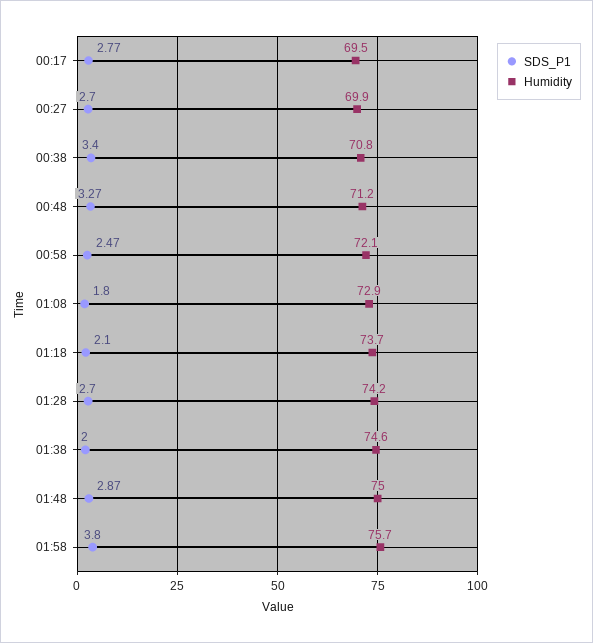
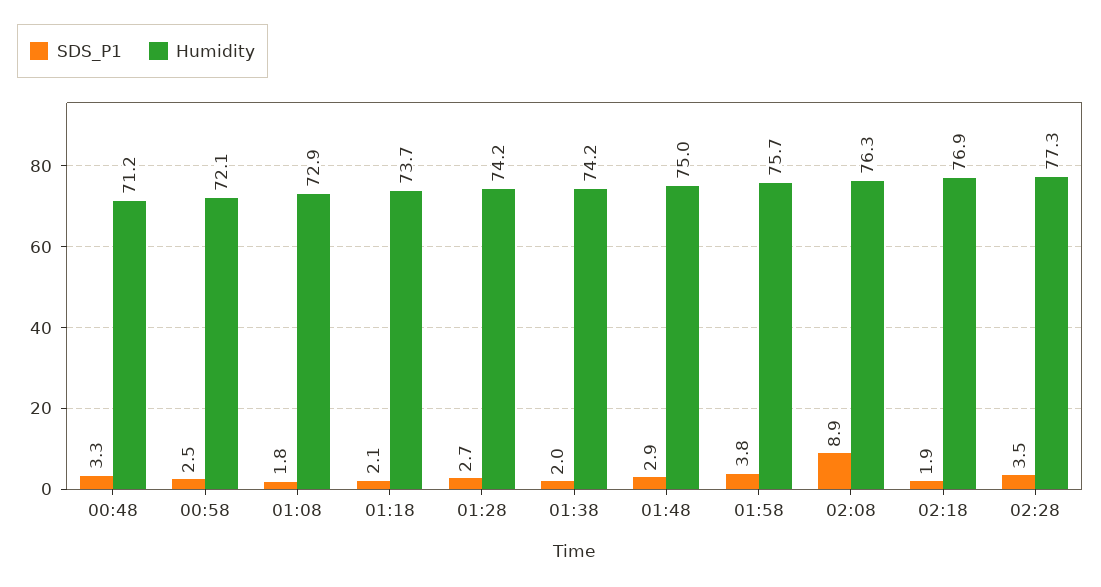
SDS_P1, 00:17: 2.77 -> none
Humidity, 00:17: 69.5 -> none
SDS_P1, 00:27: 2.7 -> none
Humidity, 00:27: 69.9 -> none
SDS_P1, 00:38: 3.4 -> none
Humidity, 00:38: 70.8 -> none
Humidity, 01:38: 74.6 -> 74.2
SDS_P1, 02:08: none -> 8.9
Humidity, 02:08: none -> 76.3
SDS_P1, 02:18: none -> 1.9
Humidity, 02:18: none -> 76.9
SDS_P1, 02:28: none -> 3.5
Humidity, 02:28: none -> 77.3

